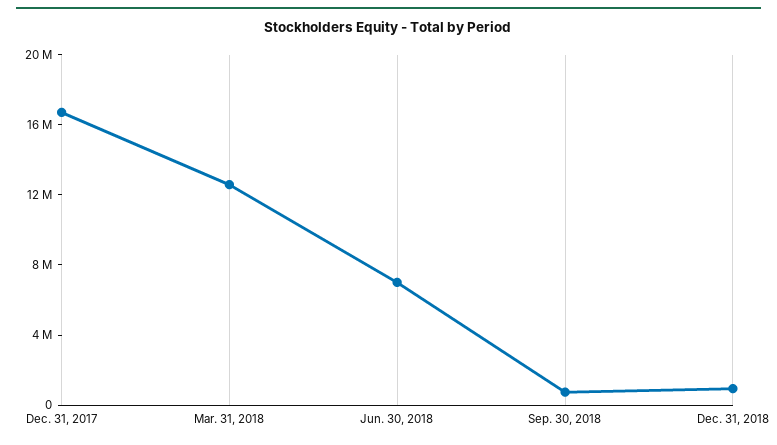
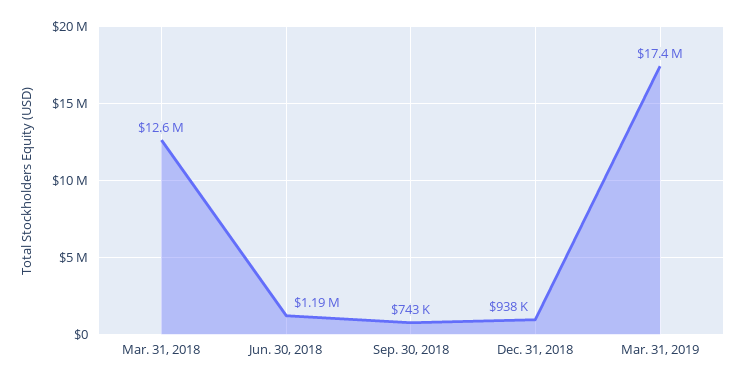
Dec. 31, 2017: 17000000 -> none
Jun. 30, 2018: 7000000 -> 1190000
Mar. 31, 2019: none -> 17400000

